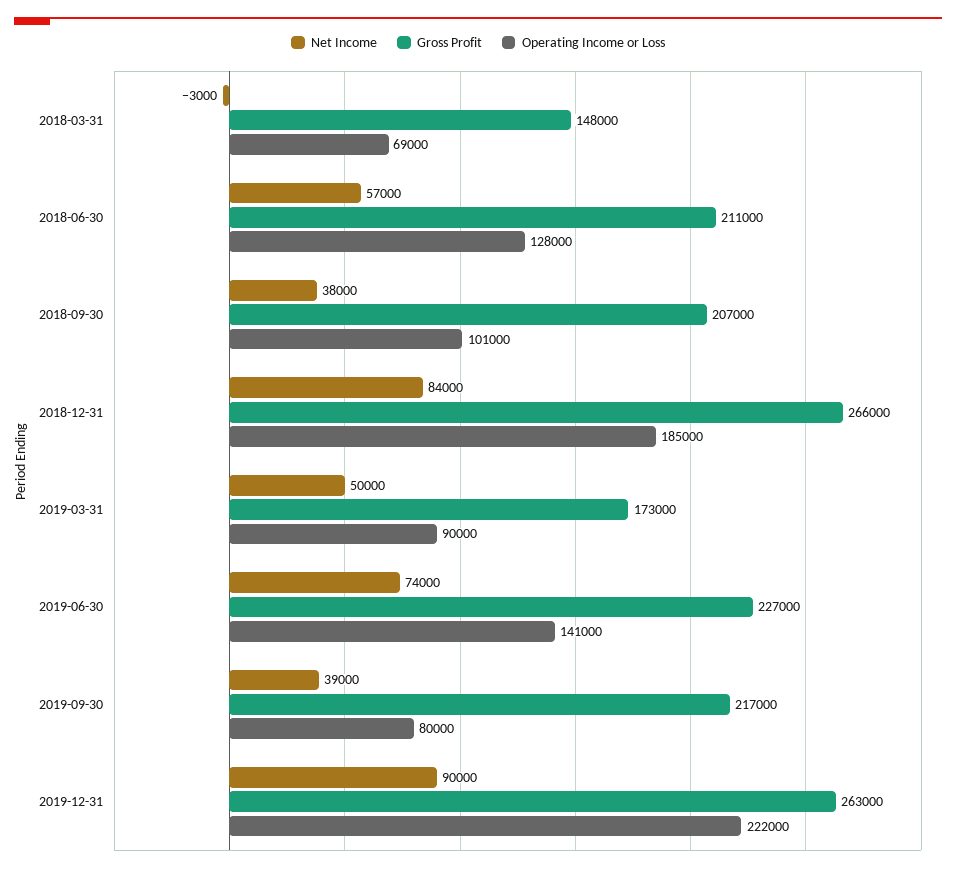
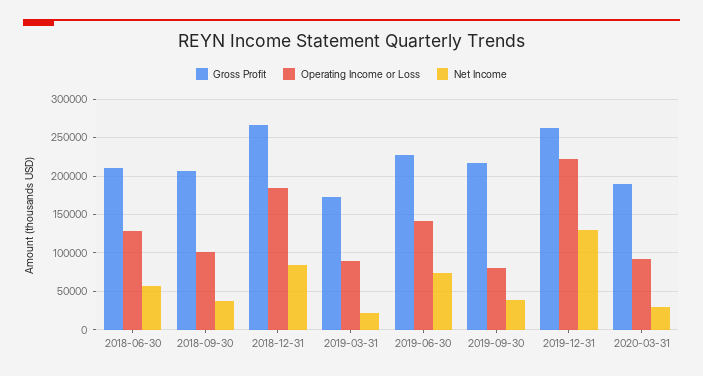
Net Income, 2018-03-31: -3000 -> none
Gross Profit, 2018-03-31: 148000 -> none
Operating Income or Loss, 2018-03-31: 69000 -> none
Net Income, 2019-03-31: 50000 -> 20000
Net Income, 2019-12-31: 90000 -> 130000
Gross Profit, 2020-03-31: none -> 190000
Operating Income or Loss, 2020-03-31: none -> 90000
Net Income, 2020-03-31: none -> 30000

